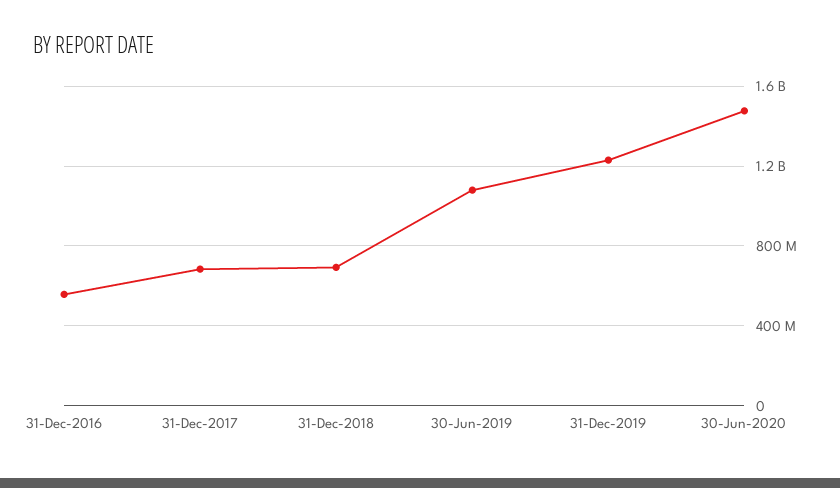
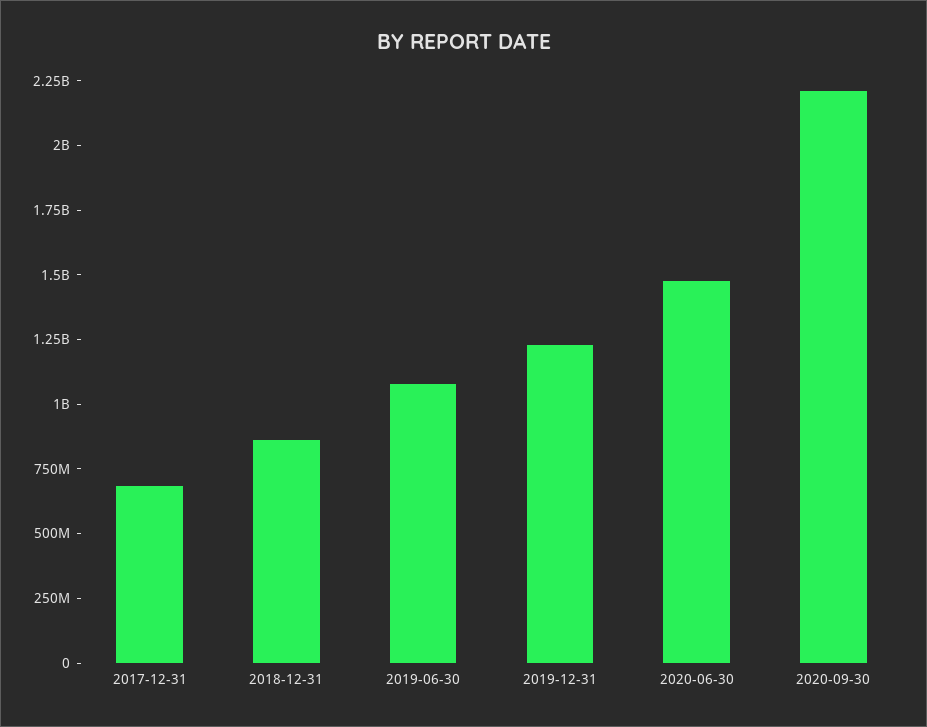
31-Dec-2016: 550000000 -> none
31-Dec-2018: 700000000 -> 850000000
2020-09-30: none -> 2200000000

